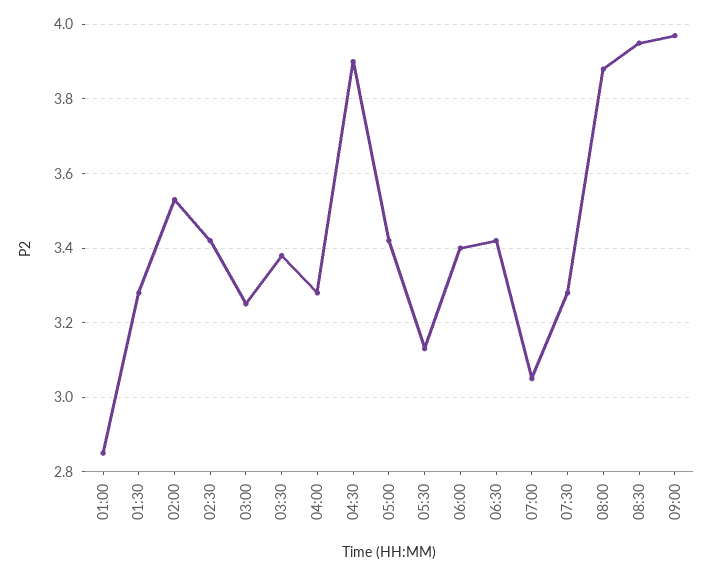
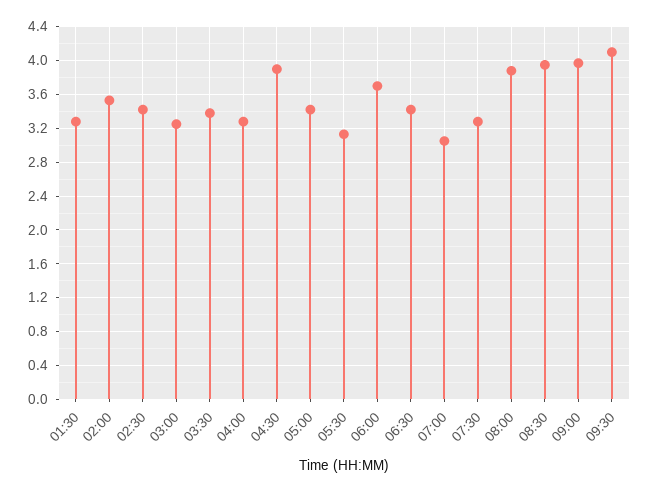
01:00: 2.85 -> none
06:00: 3.4 -> 3.7
09:30: none -> 4.1

